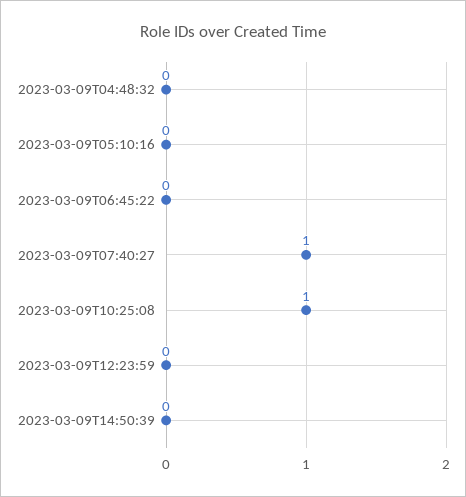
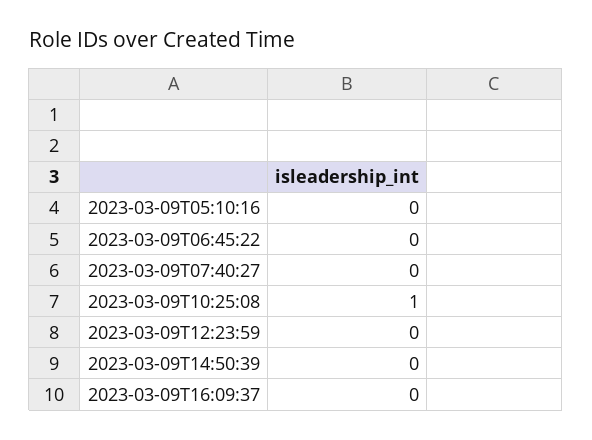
2023-03-09T04:48:32: 0 -> none
2023-03-09T07:40:27: 1 -> 0
2023-03-09T16:09:37: none -> 0

